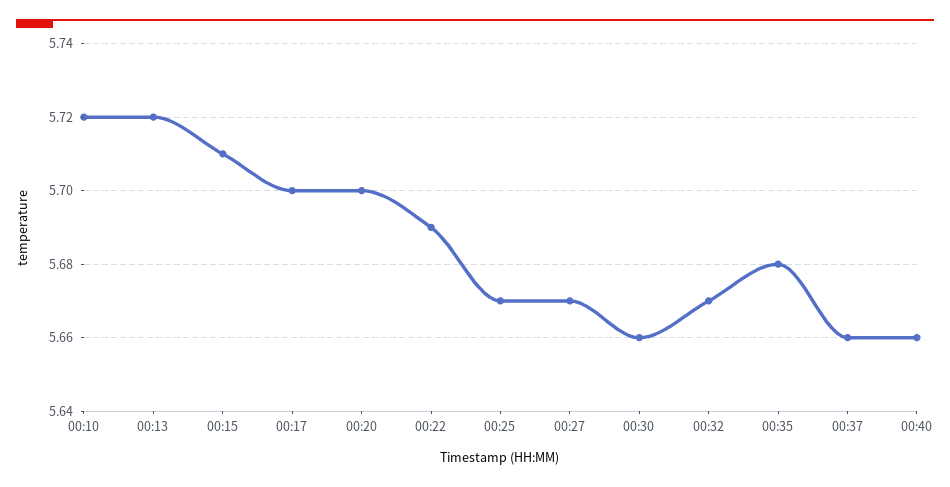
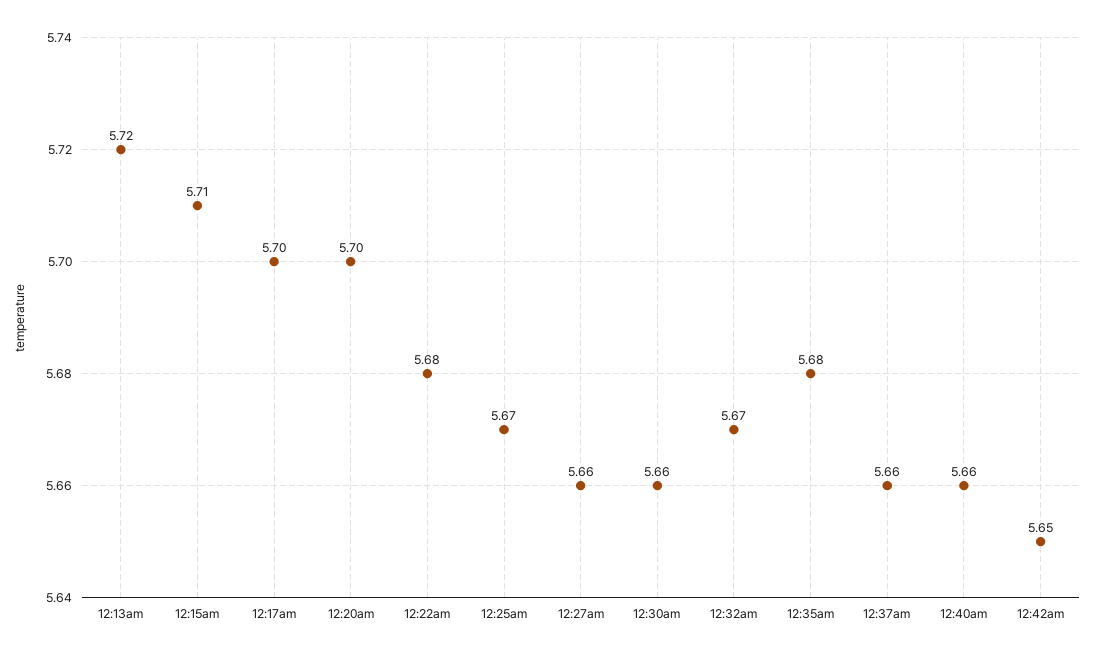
00:10: 5.72 -> none
00:22: 5.69 -> 5.68
00:27: 5.67 -> 5.66
12:42am: none -> 5.65

